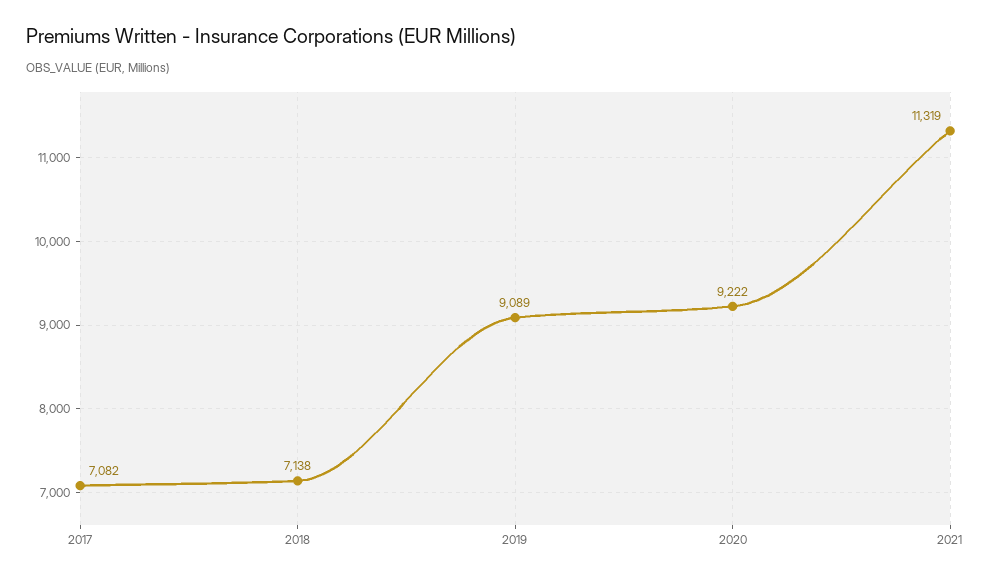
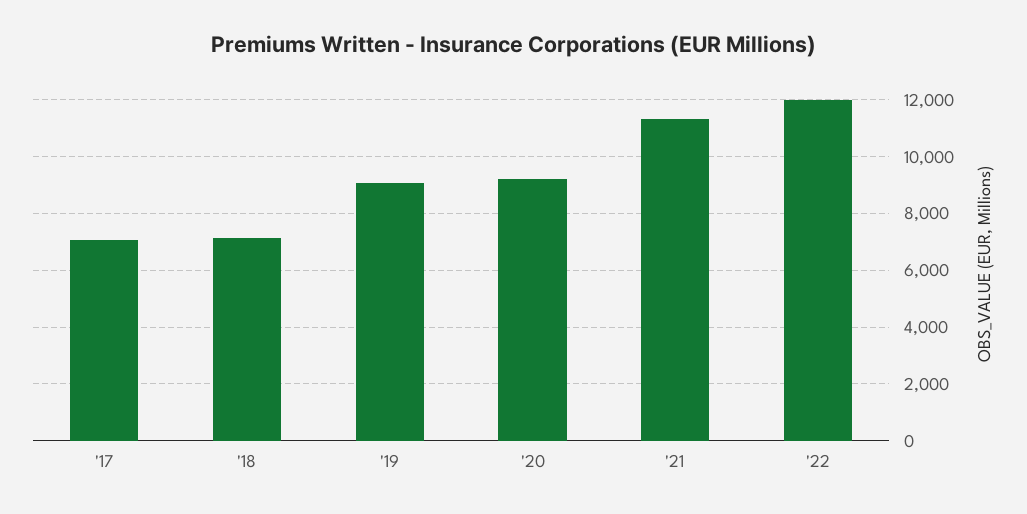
'22: none -> 12000

